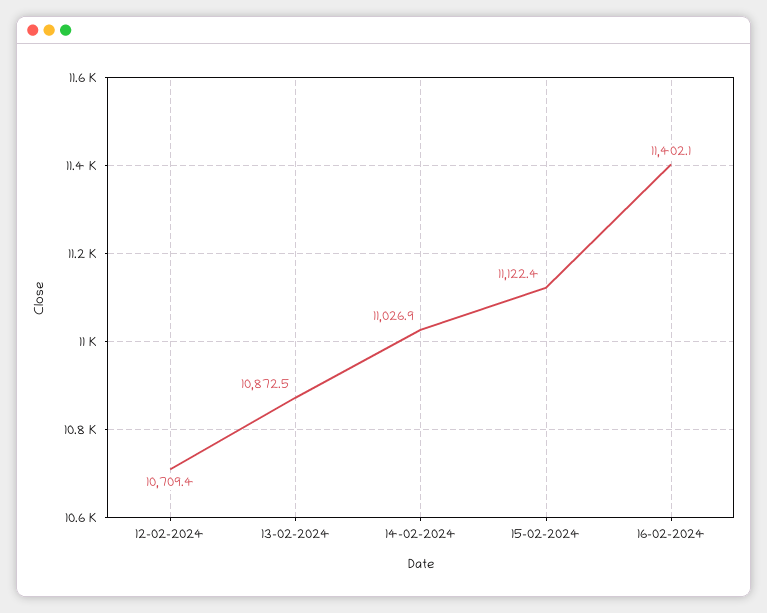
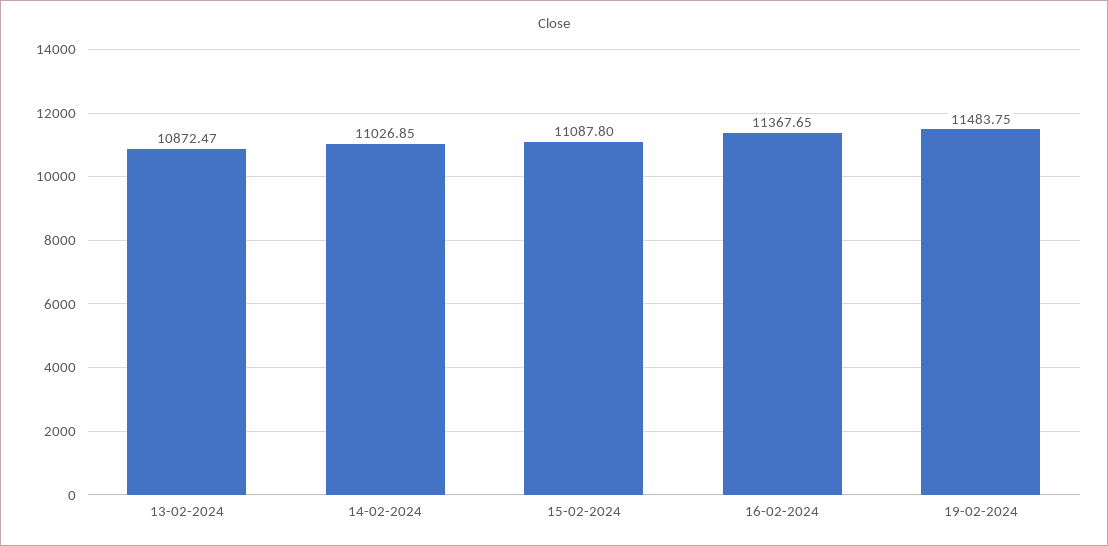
12-02-2024: 10709.4 -> none
15-02-2024: 11122.4 -> 11087.8
16-02-2024: 11402.1 -> 11367.65
19-02-2024: none -> 11483.75

